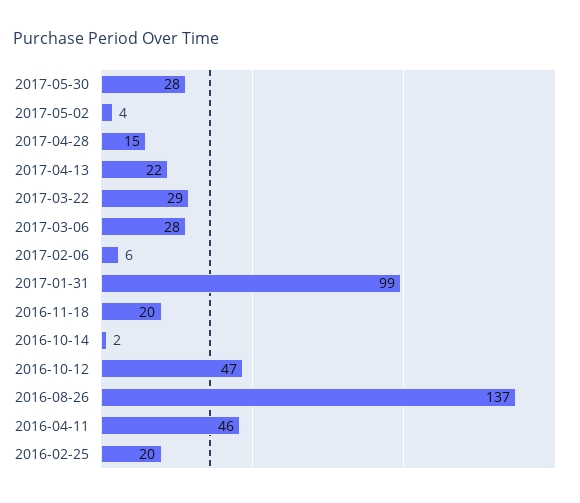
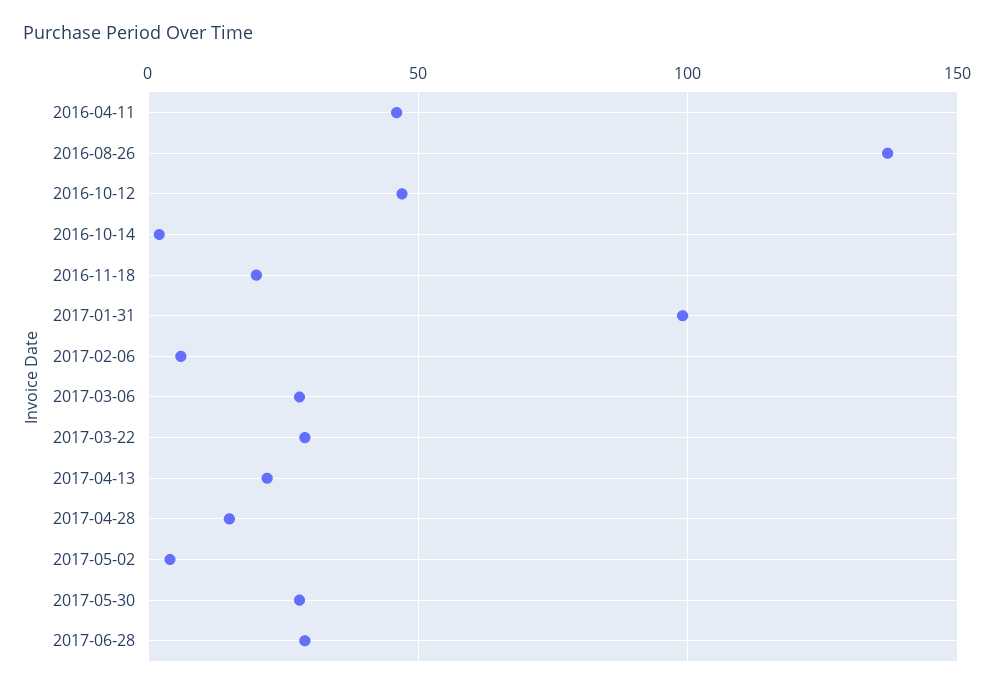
2016-02-25: 20 -> none
2017-06-28: none -> 30

